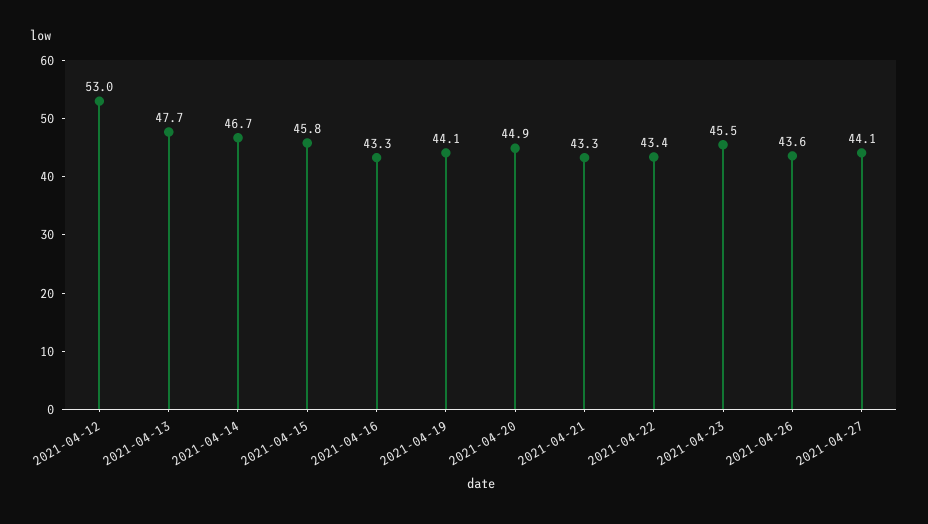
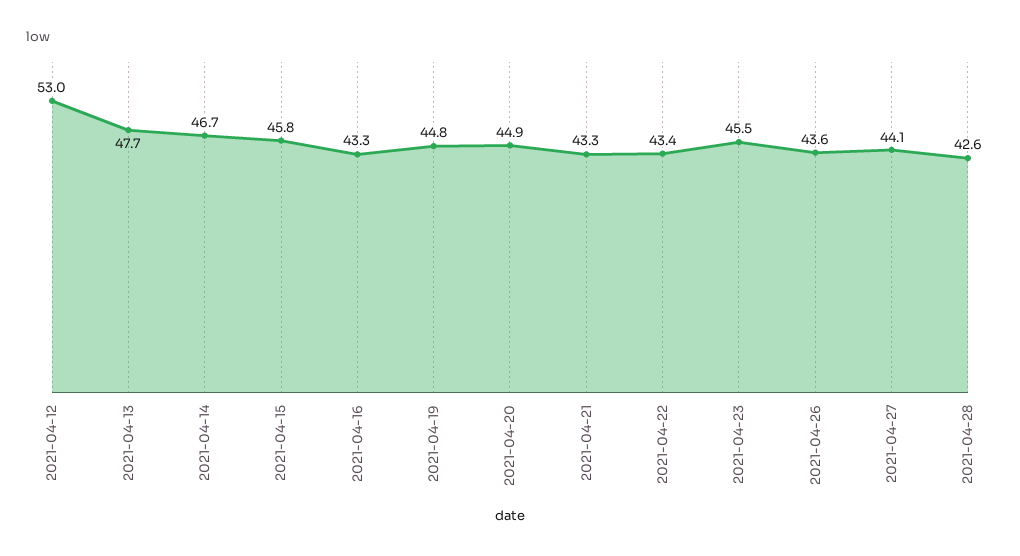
2021-04-19: 44.1 -> 44.8
2021-04-28: none -> 42.6

